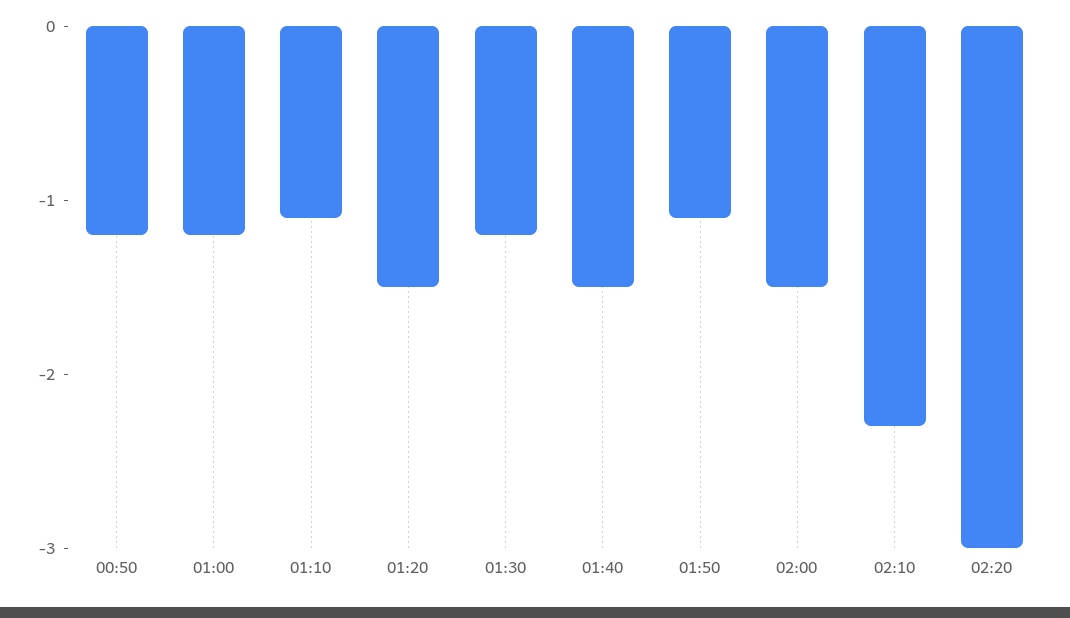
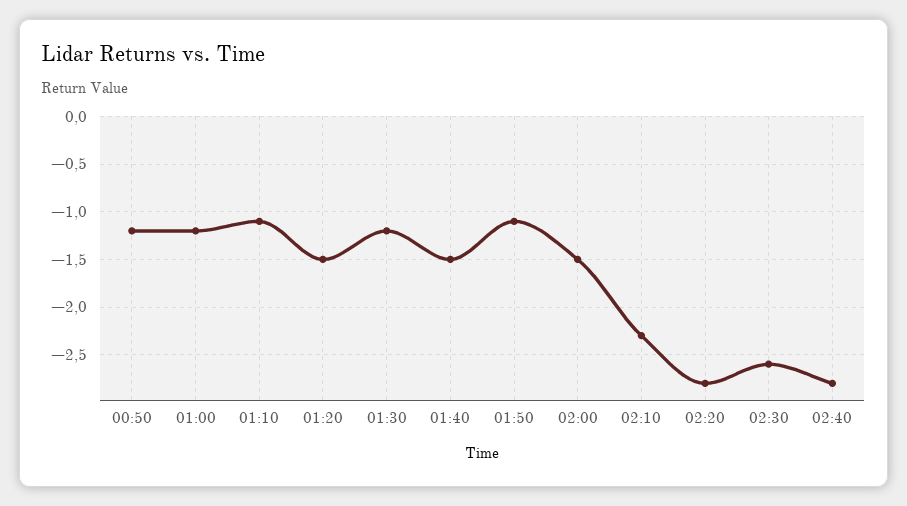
02:20: -3 -> -2.8
02:30: none -> -2.6
02:40: none -> -2.8

